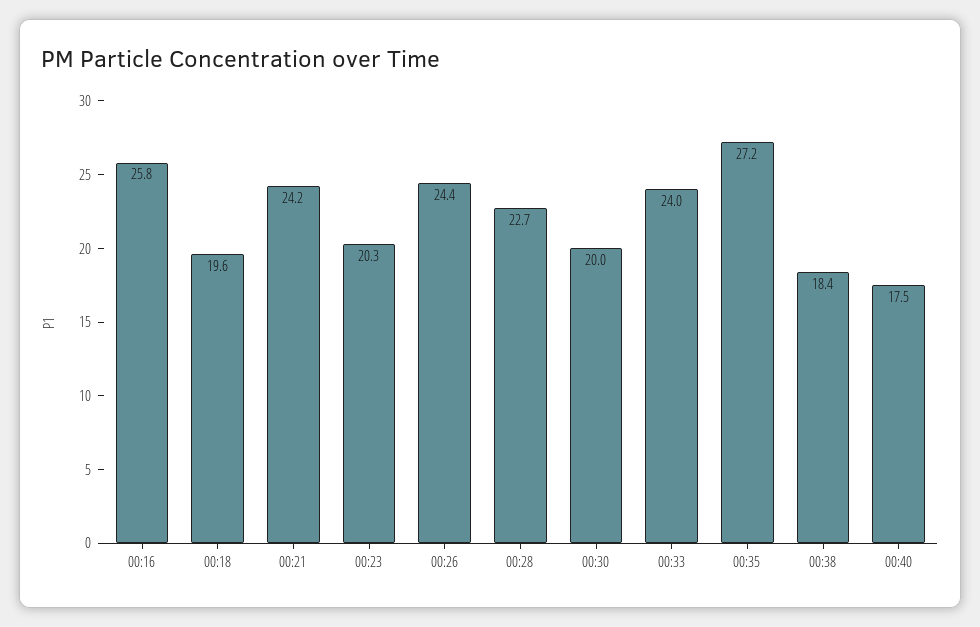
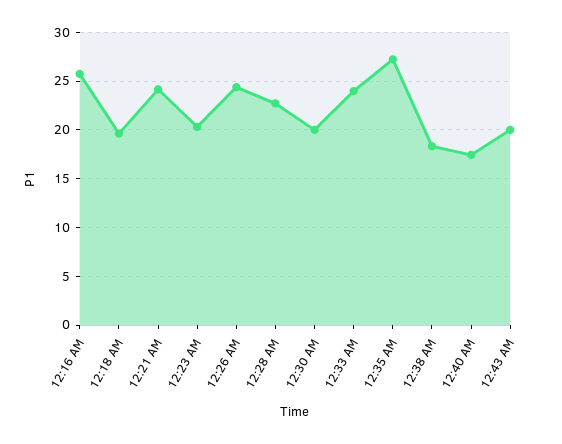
12:43 AM: none -> 20

